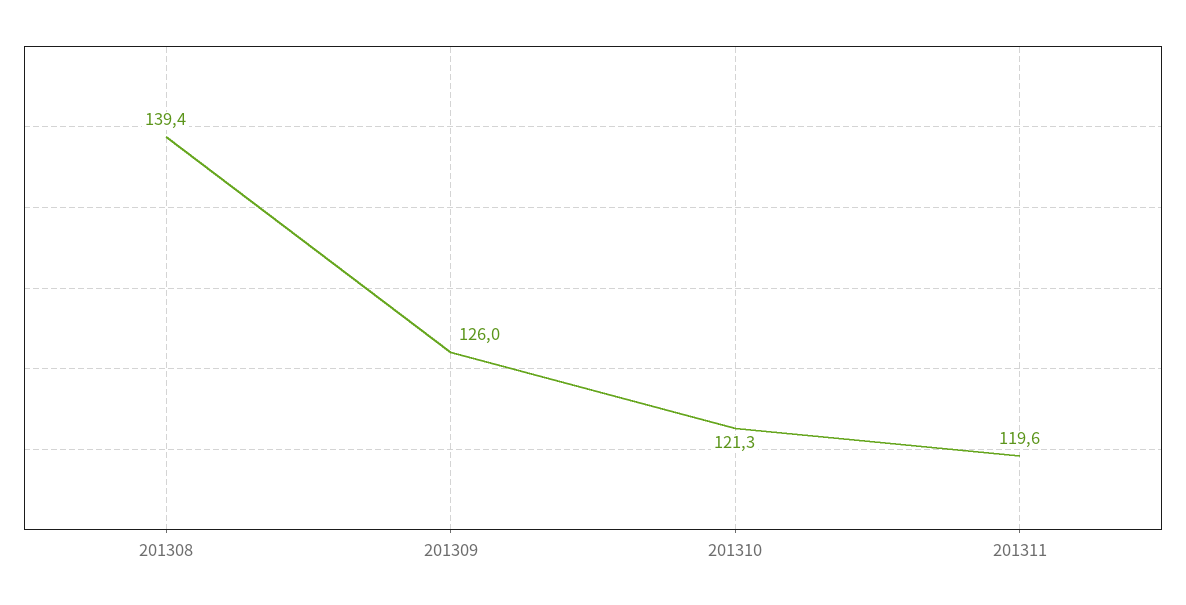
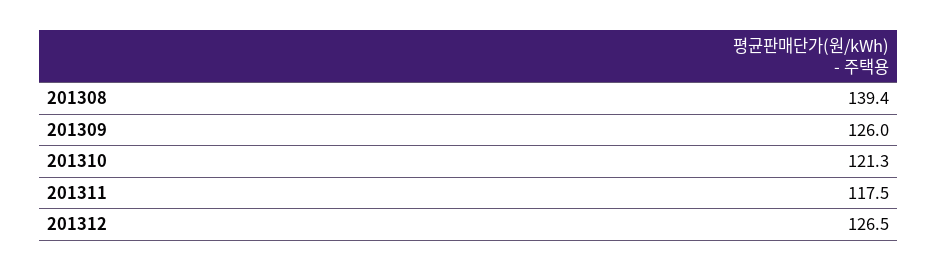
201311: 119.6 -> 117.5
201312: none -> 126.5

